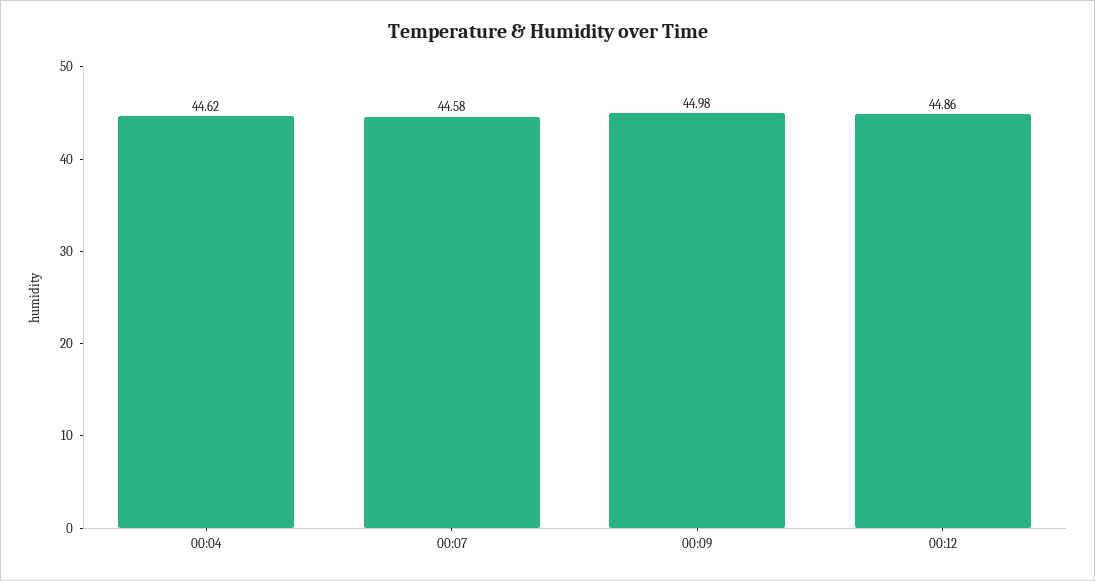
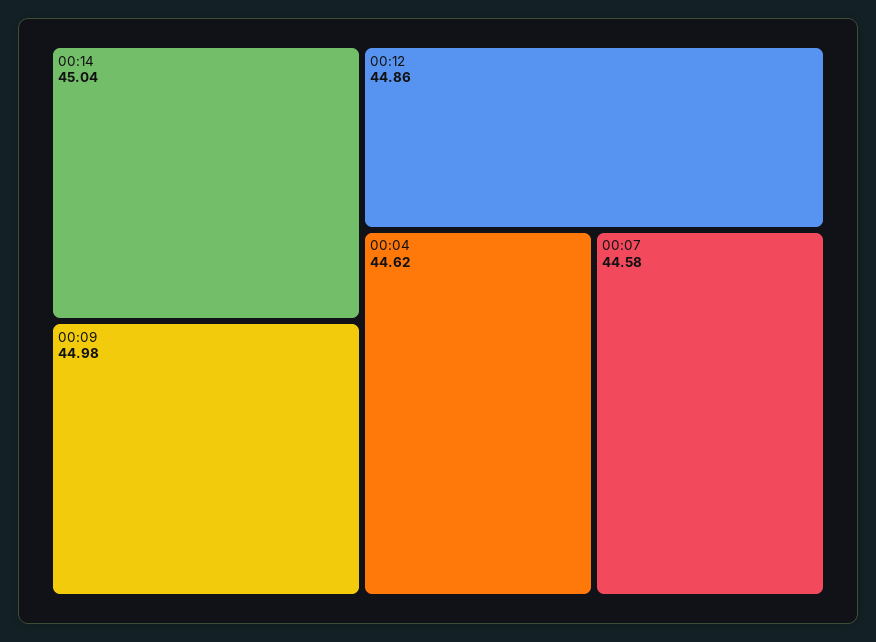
00:14: none -> 45.04

